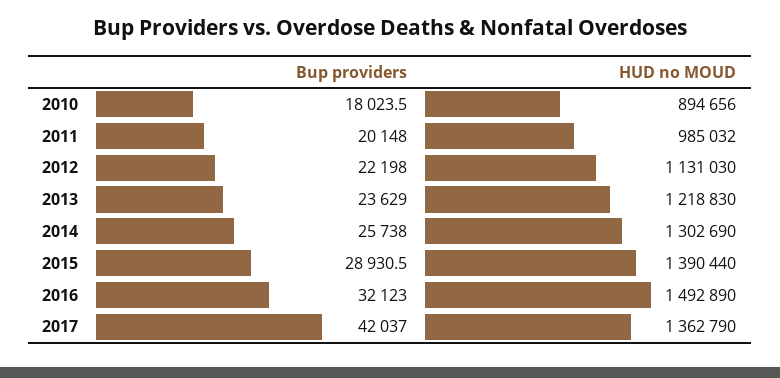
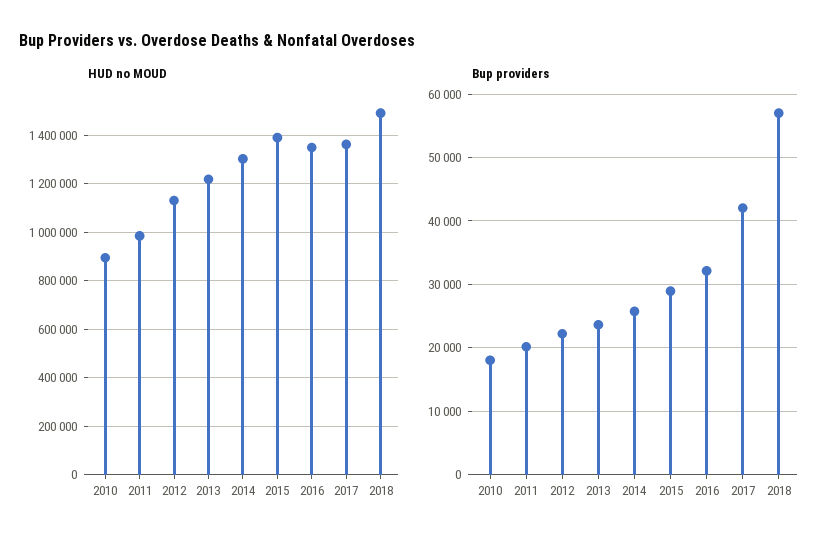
HUD no MOUD, 2016: 1492890 -> 1350000
HUD no MOUD, 2018: none -> 1500000
Bup providers, 2018: none -> 57000

